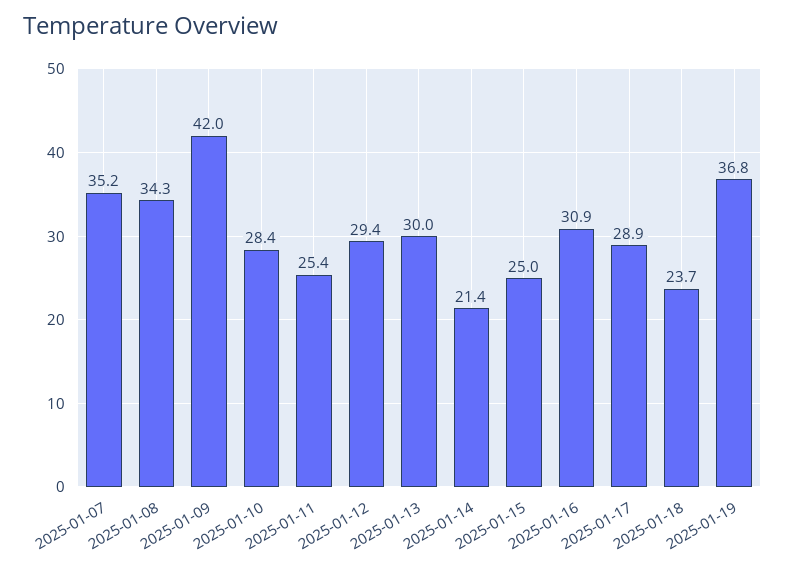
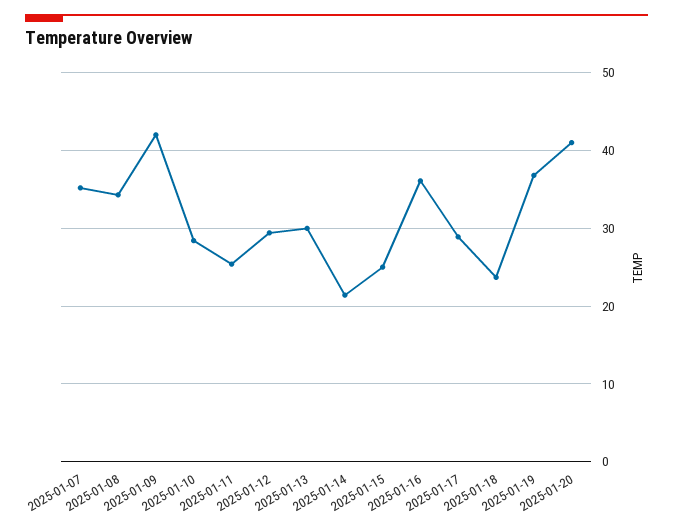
2025-01-16: 30.9 -> 36
2025-01-20: none -> 41

